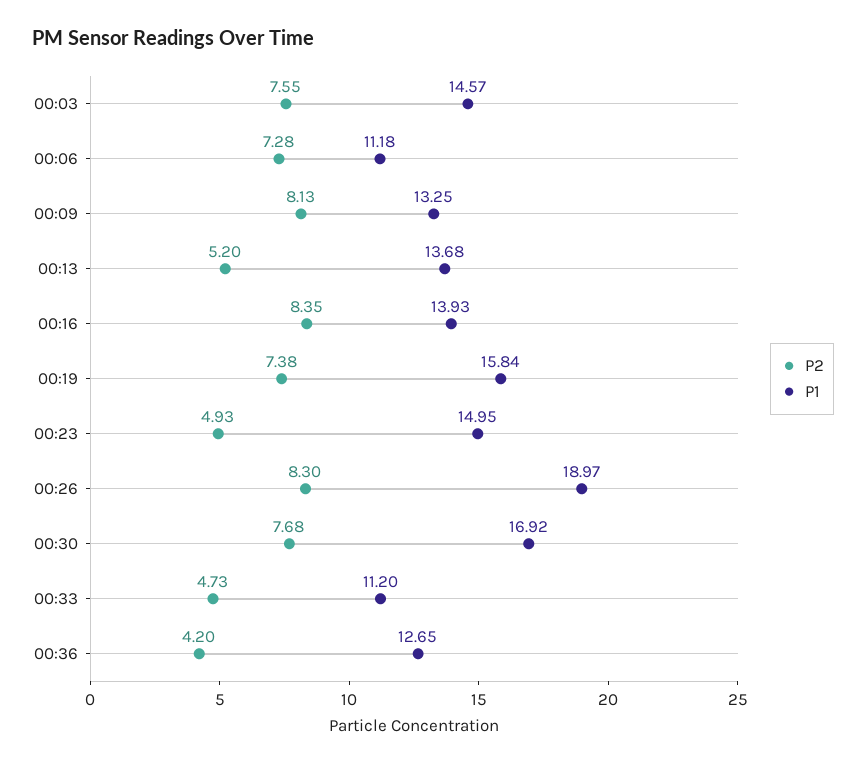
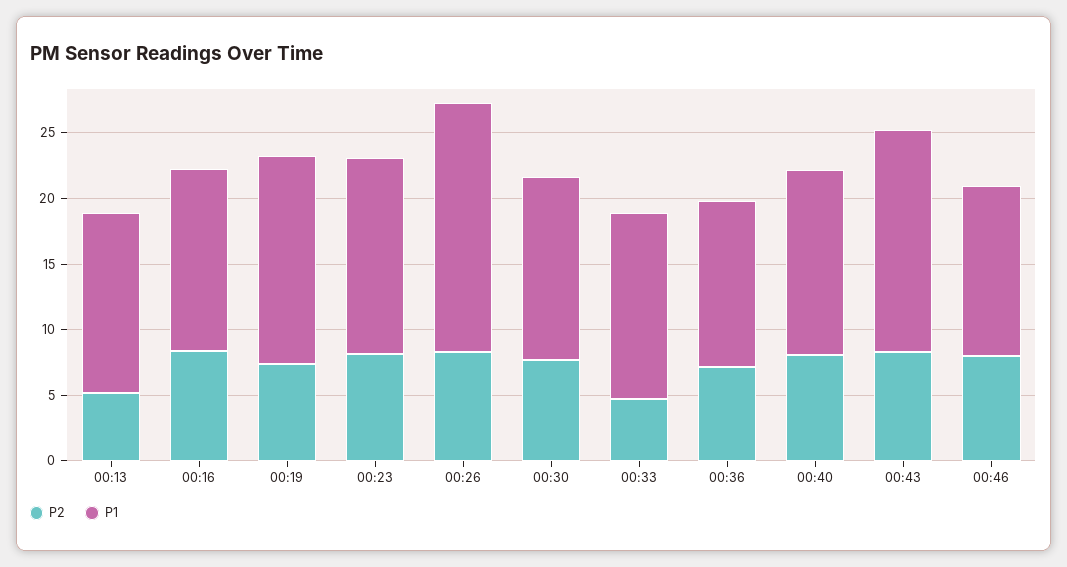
P2, 00:03: 7.55 -> none
P1, 00:03: 14.57 -> none
P2, 00:06: 7.28 -> none
P1, 00:06: 11.18 -> none
P2, 00:09: 8.13 -> none
P1, 00:09: 13.25 -> none
P2, 00:23: 4.93 -> 8
P1, 00:30: 16.92 -> 14
P1, 00:33: 11.2 -> 14
P2, 00:36: 4.2 -> 7
P2, 00:40: none -> 8
P1, 00:40: none -> 14
P2, 00:43: none -> 8
P1, 00:43: none -> 17
P2, 00:46: none -> 8
P1, 00:46: none -> 13

